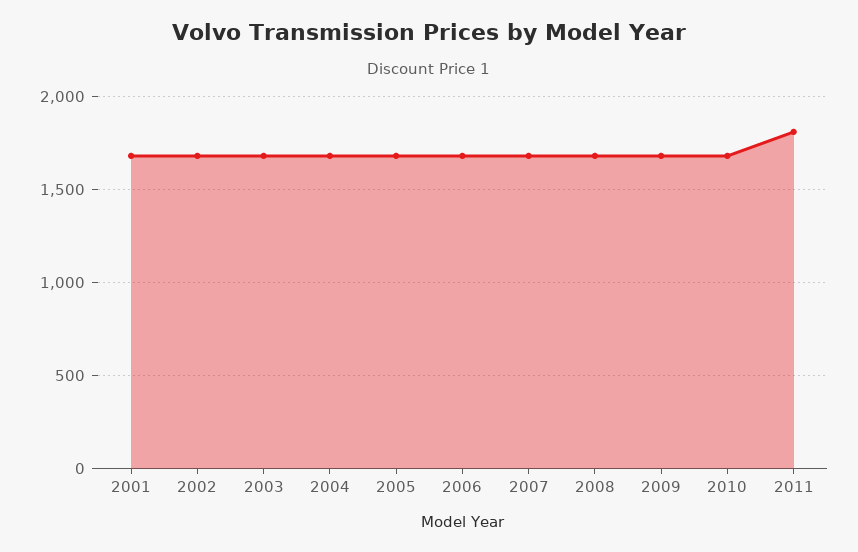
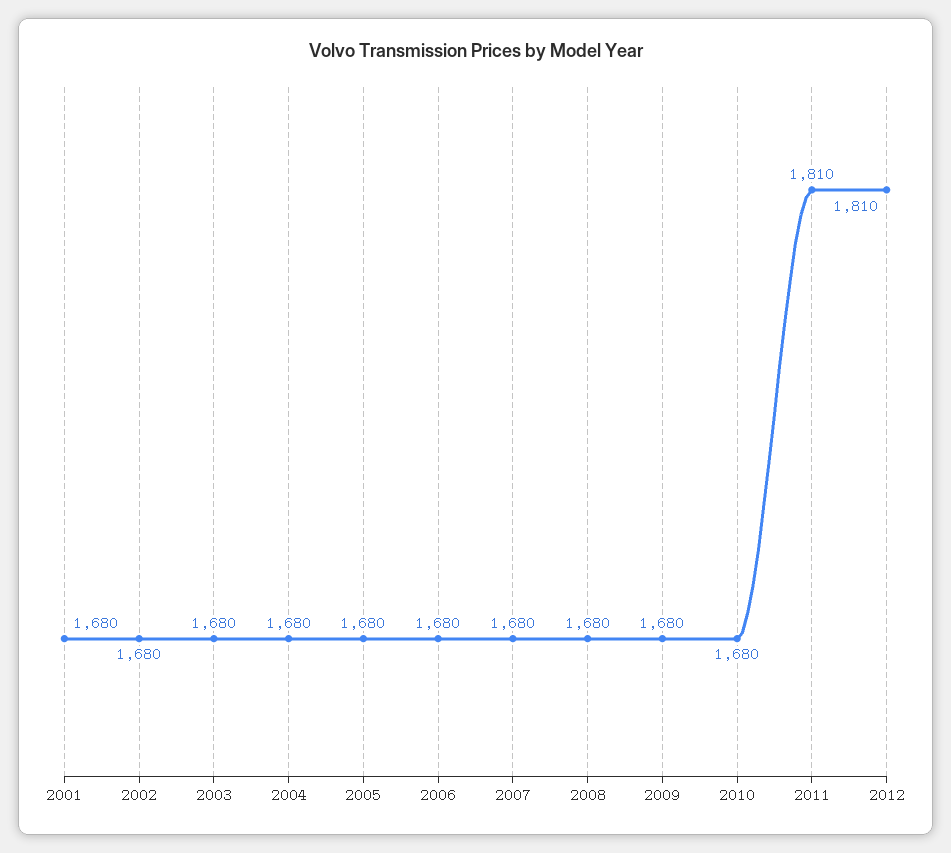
2012: none -> 1810

